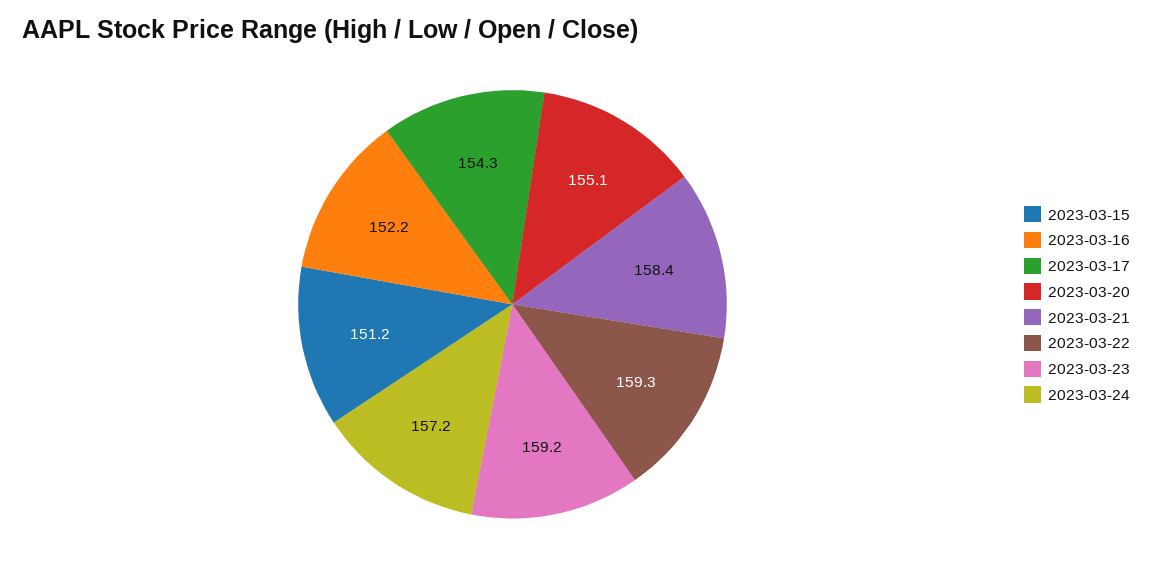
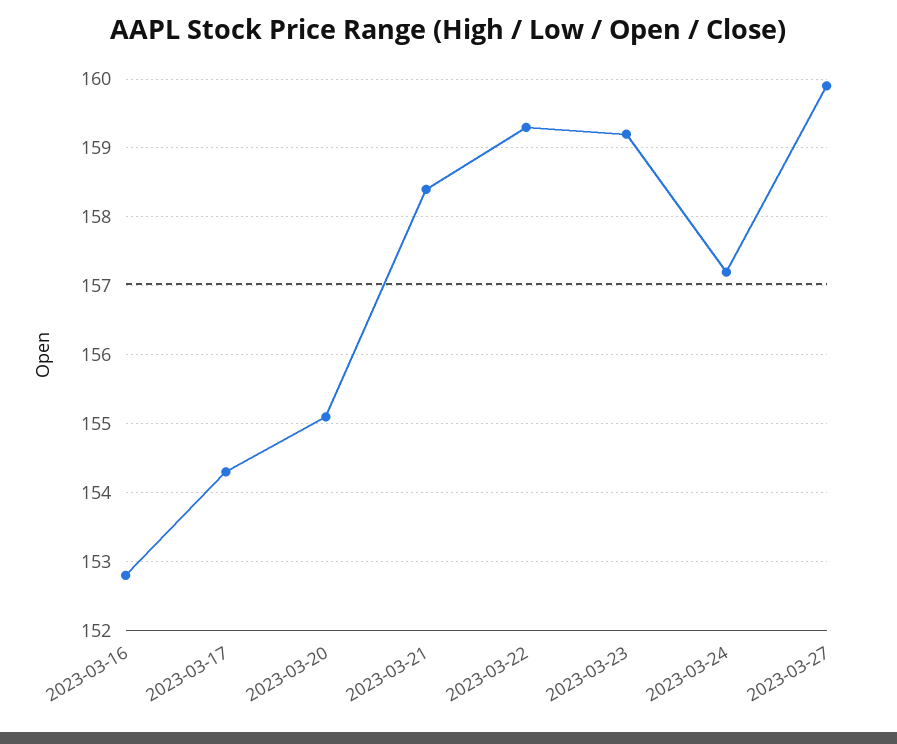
2023-03-15: 151.2 -> none
2023-03-16: 152.2 -> 152.8
2023-03-27: none -> 159.9

